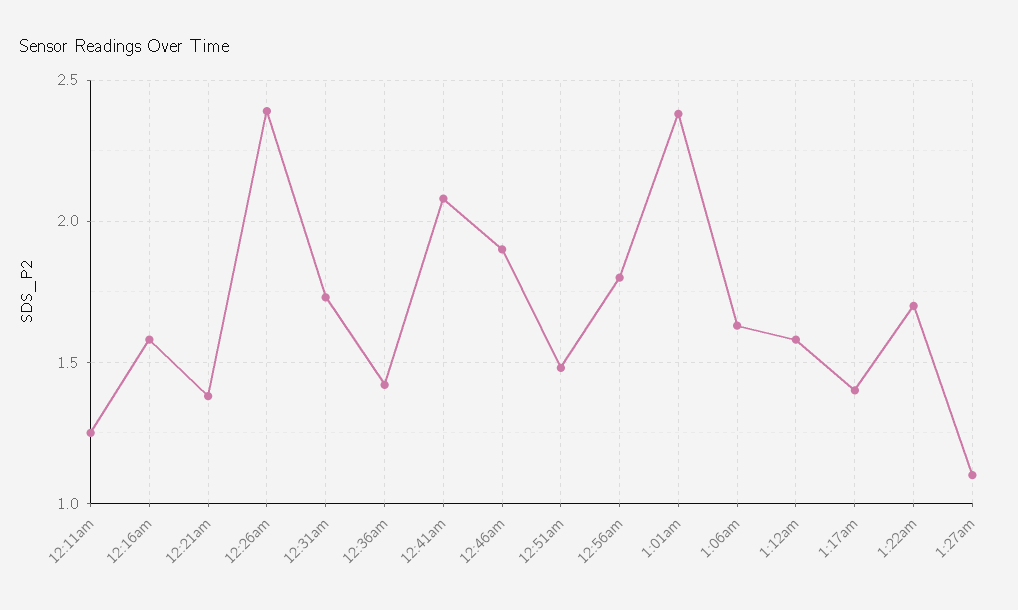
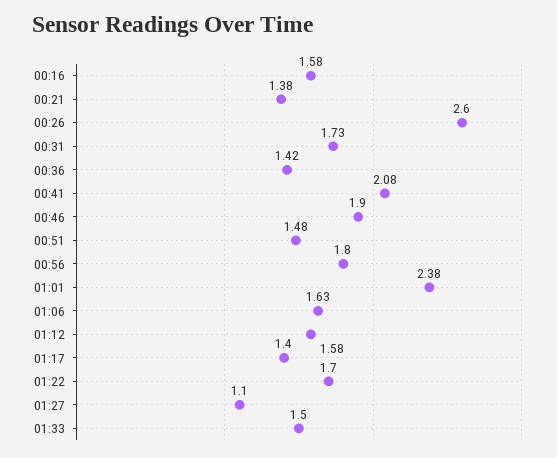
12:11am: 1.25 -> none
12:26am: 2.4 -> 2.6
01:33: none -> 1.5

